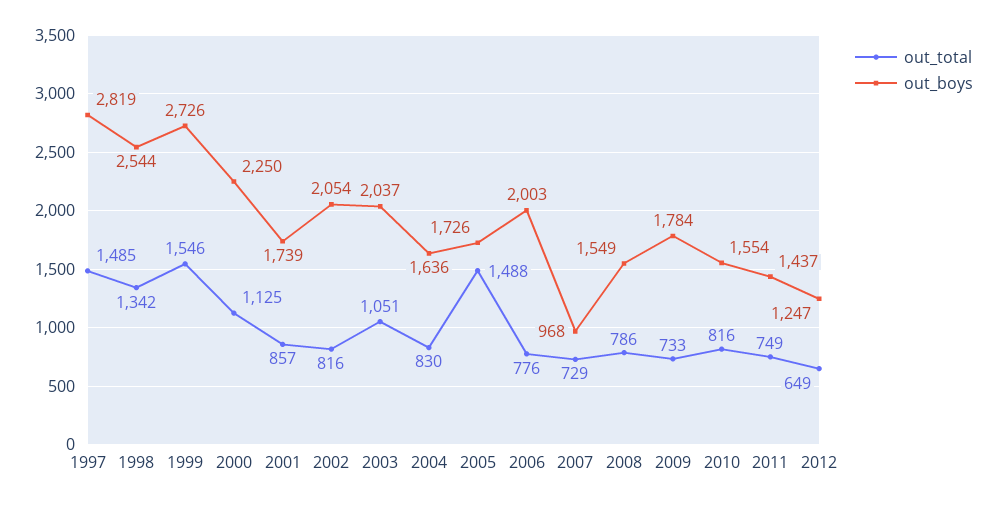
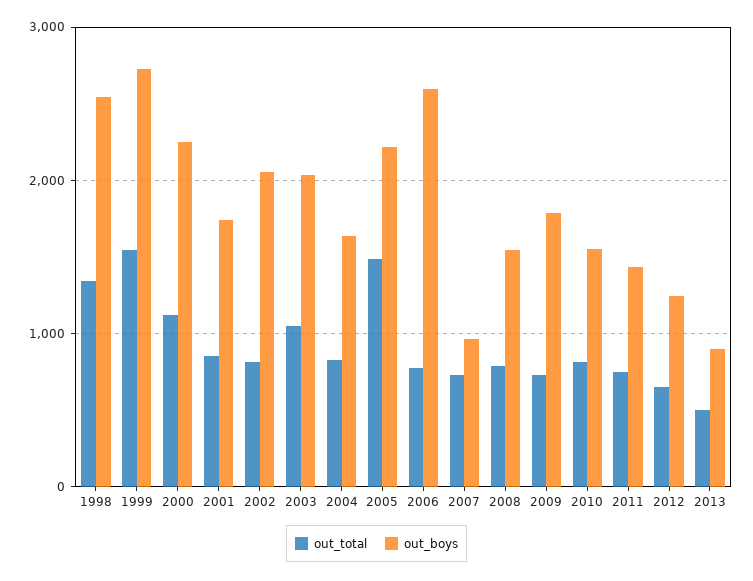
out_total, 1997: 1485 -> none
out_boys, 1997: 2819 -> none
out_boys, 2005: 1726 -> 2200
out_boys, 2006: 2003 -> 2600
out_total, 2013: none -> 500
out_boys, 2013: none -> 900

